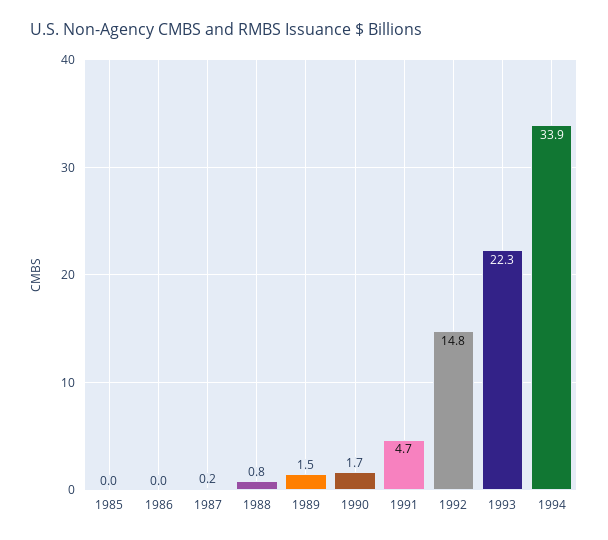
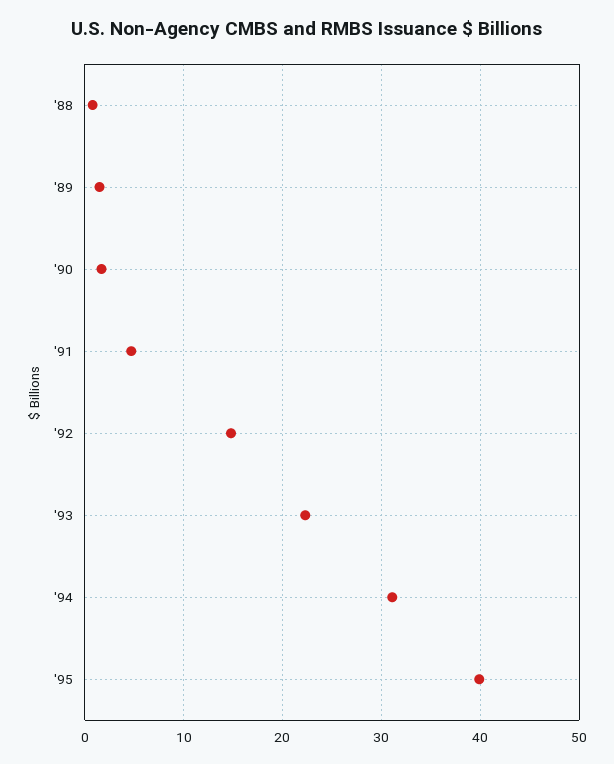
1985: 0 -> none
1986: 0 -> none
1987: 0.2 -> none
1994: 33.9 -> 31
'95: none -> 40

